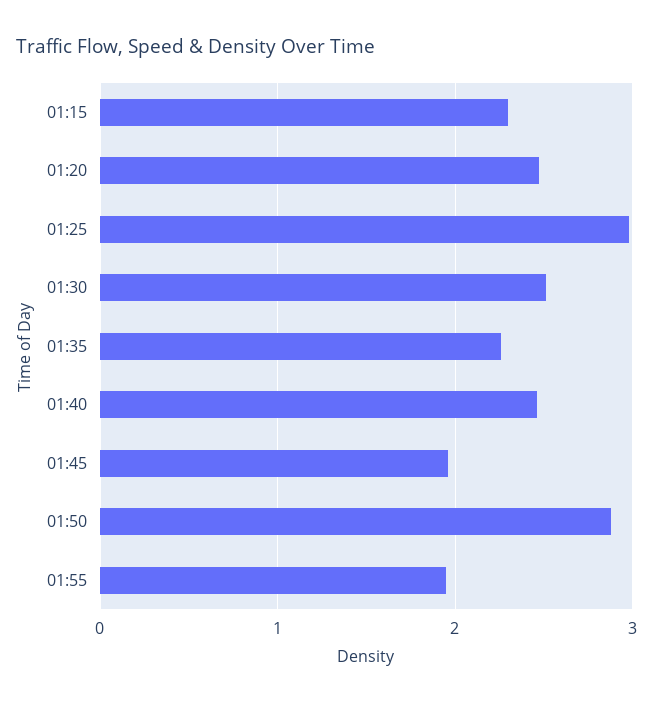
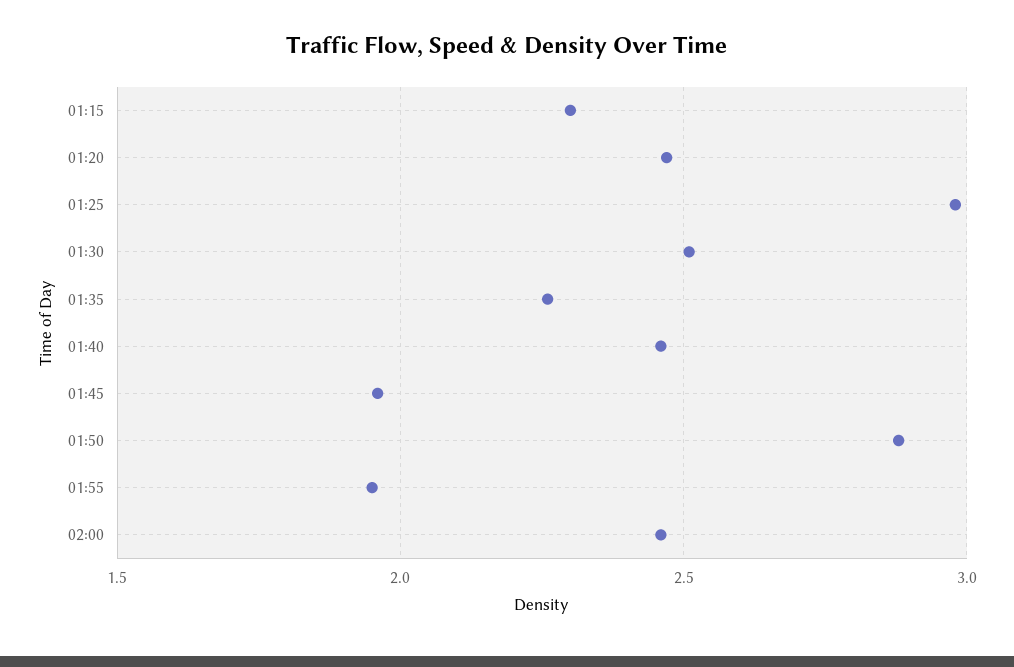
02:00: none -> 2.45

